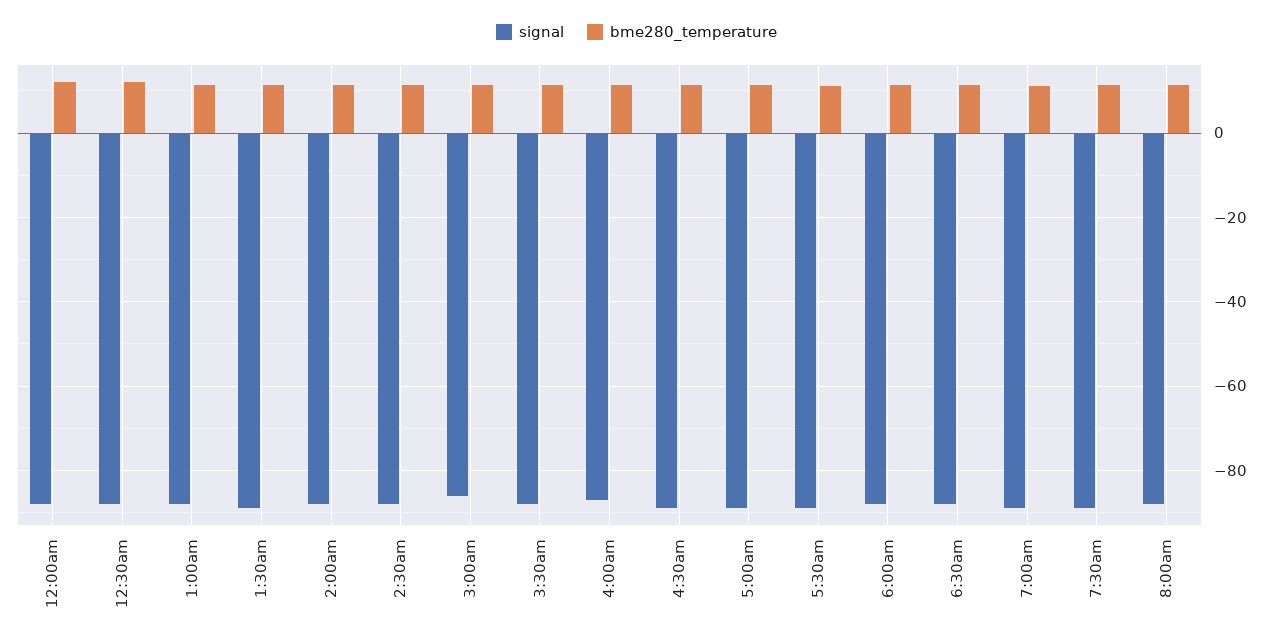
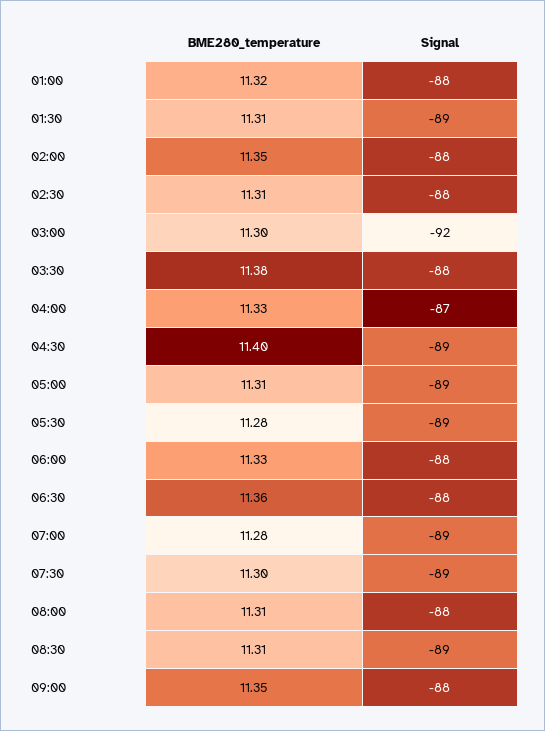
signal, 12:00am: -88 -> none
bme280_temperature, 12:00am: 12 -> none
signal, 12:30am: -88 -> none
bme280_temperature, 12:30am: 12 -> none
signal, 3:00am: -86 -> -92
bme280_temperature, 08:30: none -> 11.31
signal, 08:30: none -> -89
bme280_temperature, 09:00: none -> 11.35
signal, 09:00: none -> -88

